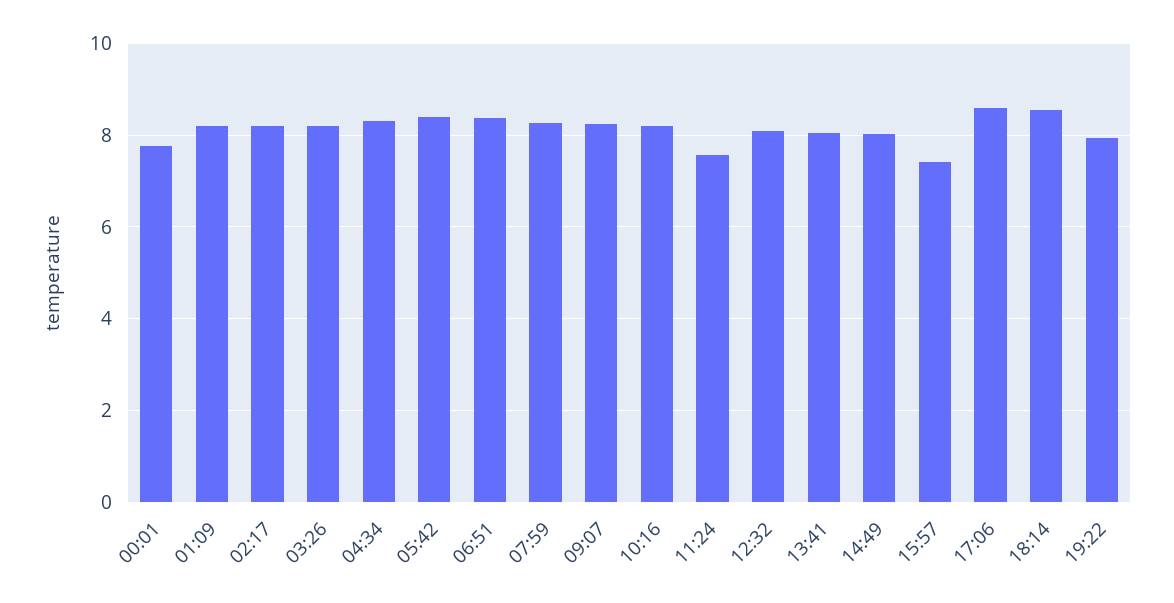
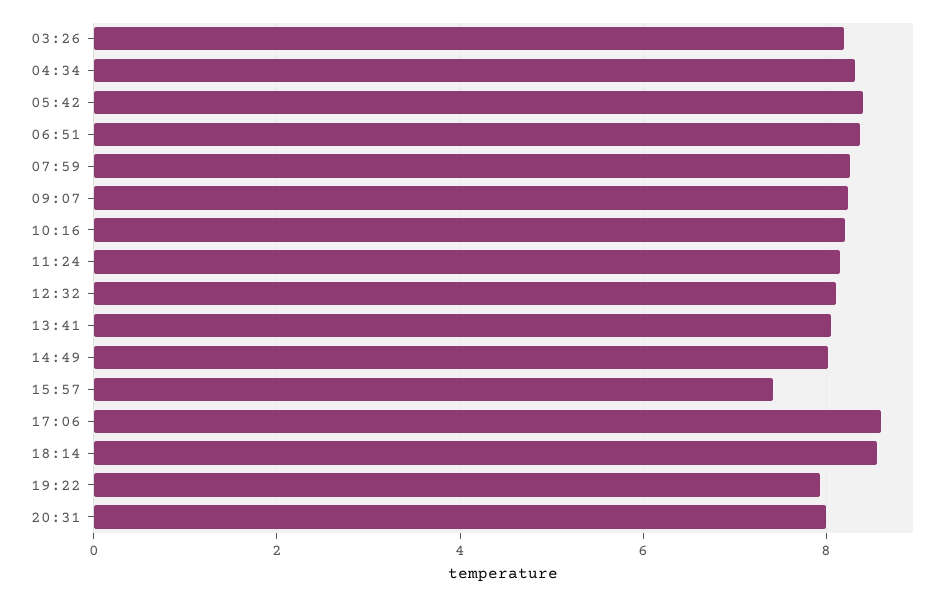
00:01: 7.8 -> none
01:09: 8.2 -> none
02:17: 8.2 -> none
11:24: 7.6 -> 8.2
20:31: none -> 8

